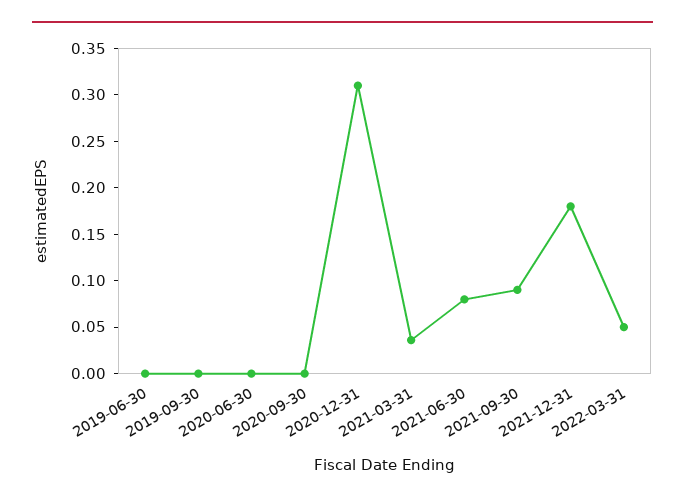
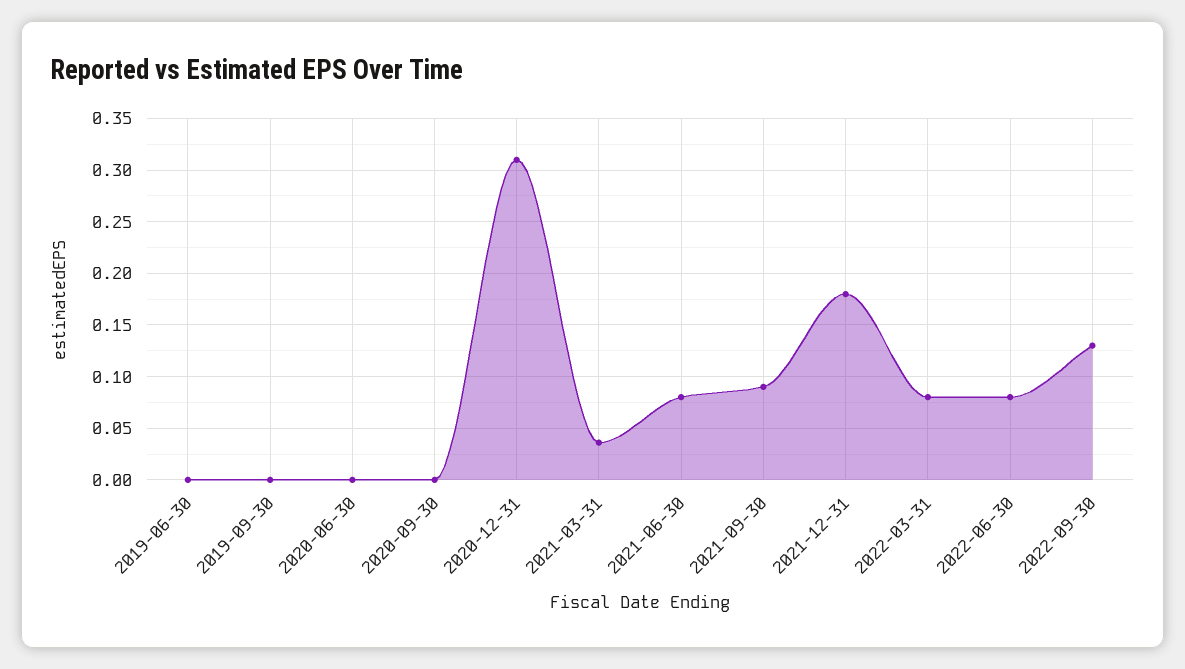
2022-03-31: 0.05 -> 0.08
2022-06-30: none -> 0.08
2022-09-30: none -> 0.13

